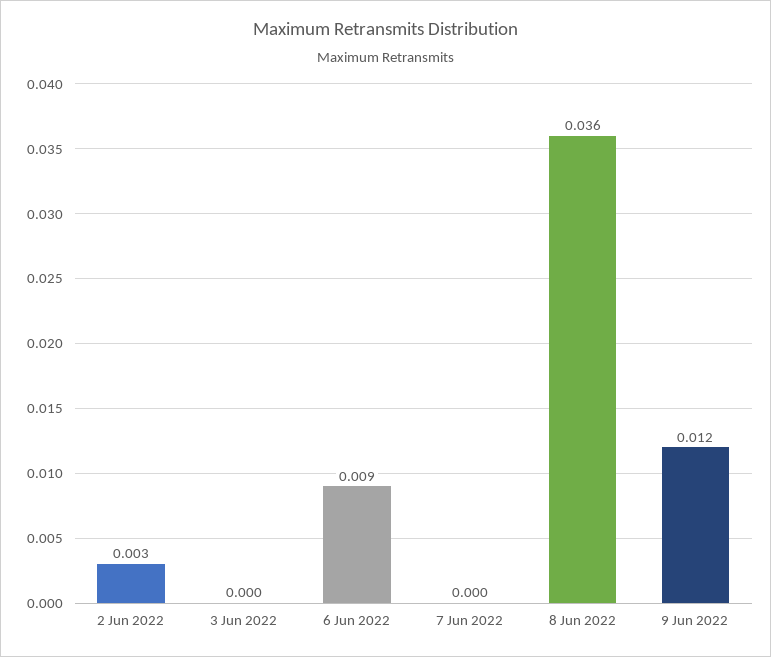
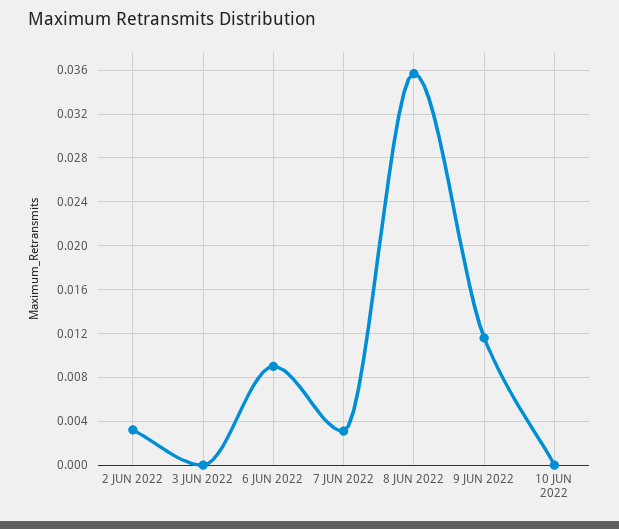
7 Jun 2022: 0 -> 0.003
10 JUN 2022: none -> 0

